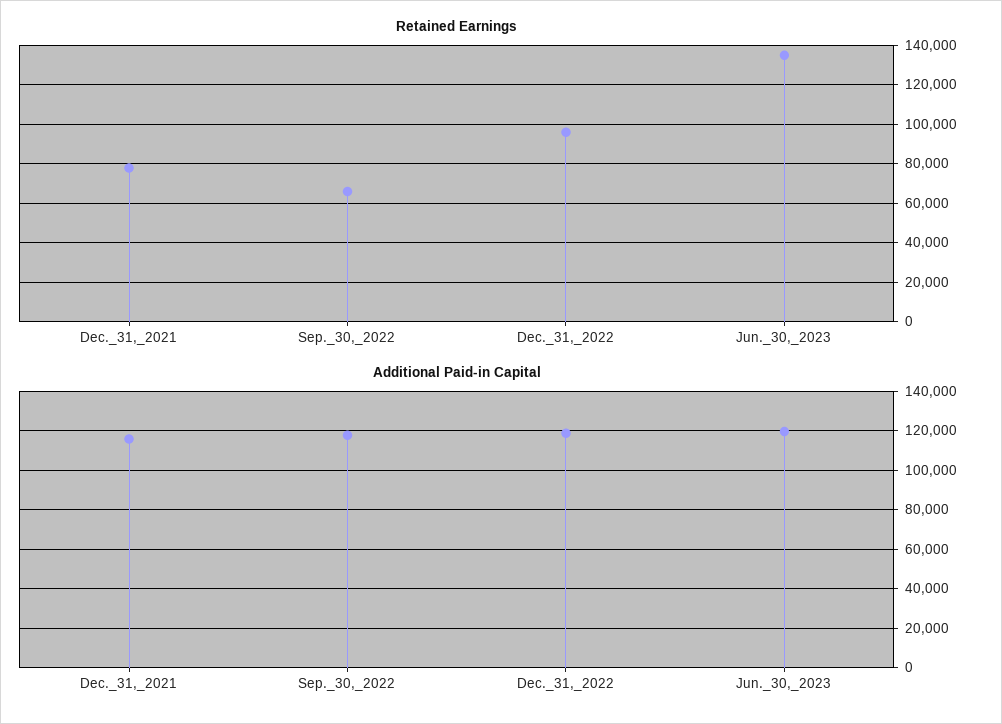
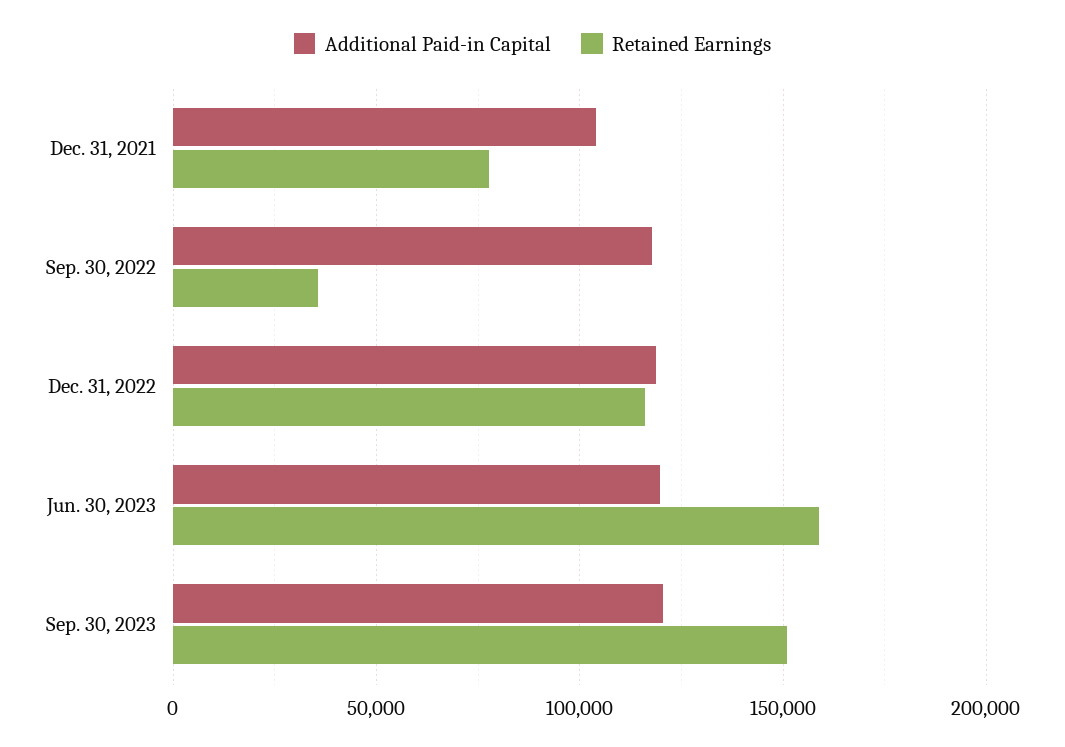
Retained Earnings, Sep._30,_2022: 65000 -> 35000
Retained Earnings, Dec._31,_2022: 95000 -> 115000
Retained Earnings, Jun._30,_2023: 135000 -> 160000
Additional Paid-in Capital, Dec._31,_2021: 115000 -> 105000
Additional Paid-in Capital, Sep. 30, 2023: none -> 120000
Retained Earnings, Sep. 30, 2023: none -> 150000

